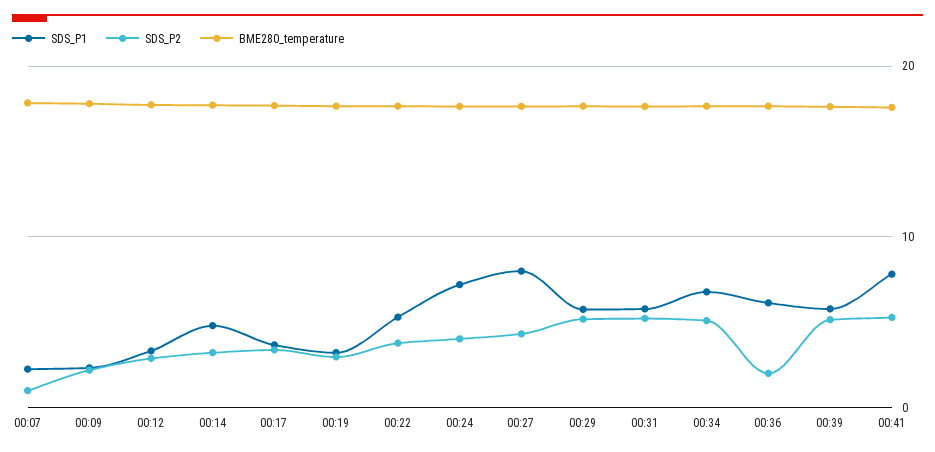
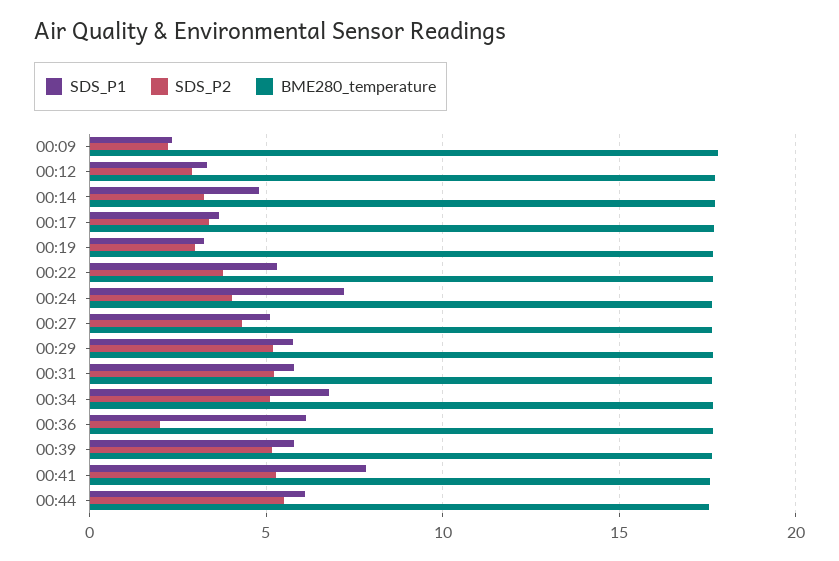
SDS_P1, 00:07: 2 -> none
SDS_P2, 00:07: 1 -> none
BME280_temperature, 00:07: 18 -> none
SDS_P1, 00:27: 8 -> 5
SDS_P1, 00:44: none -> 6
SDS_P2, 00:44: none -> 5.5
BME280_temperature, 00:44: none -> 17.5

